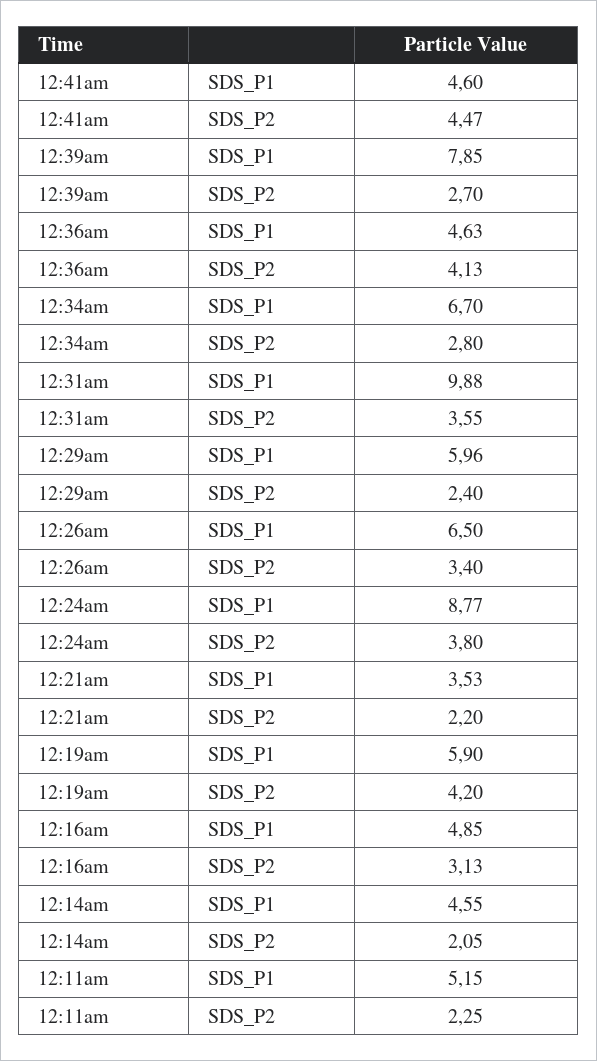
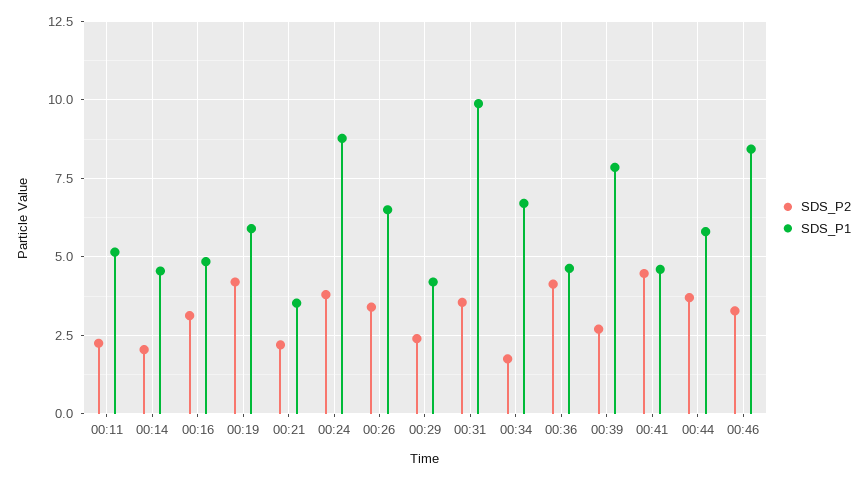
SDS_P2, 12:34am: 2.8 -> 1.75
SDS_P1, 12:29am: 5.96 -> 4.25
SDS_P2, 00:44: none -> 3.75
SDS_P1, 00:44: none -> 5.75
SDS_P2, 00:46: none -> 3.25
SDS_P1, 00:46: none -> 8.5

